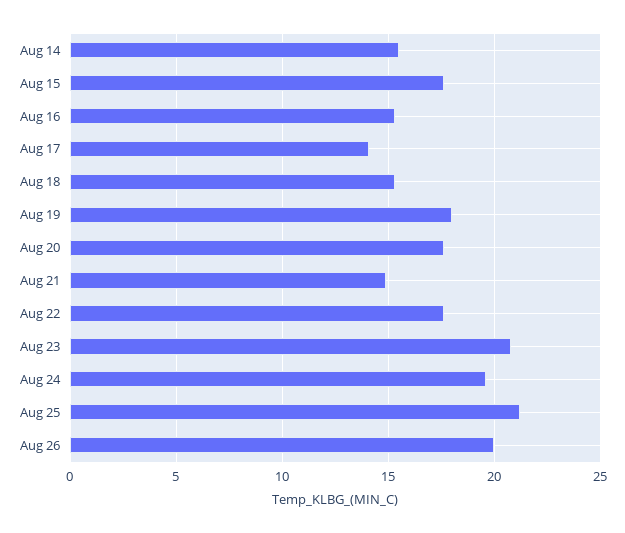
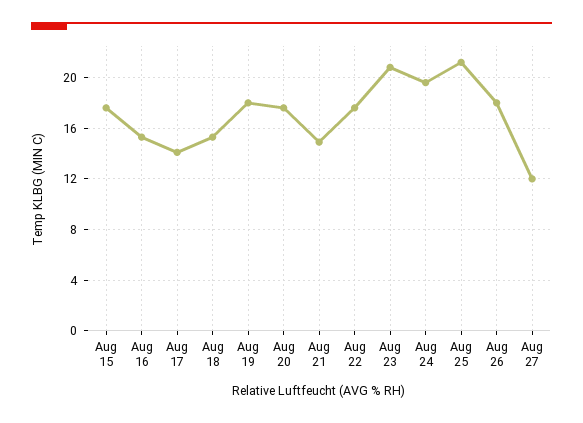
Aug 14: 15.5 -> none
Aug 26: 20 -> 18
Aug 27: none -> 12

